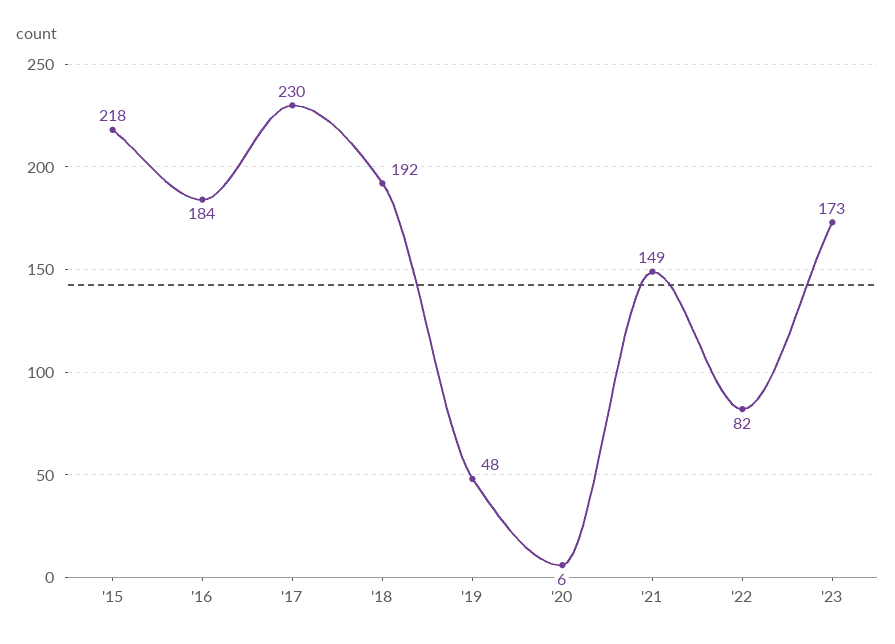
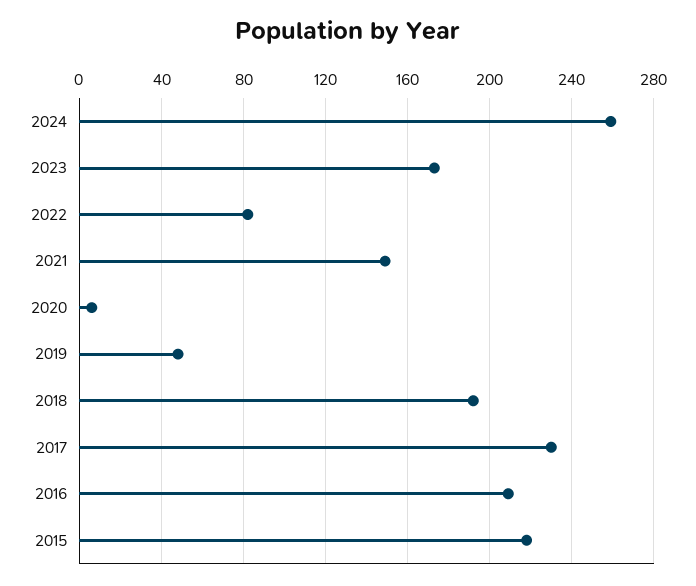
'16: 184 -> 210
2024: none -> 260

